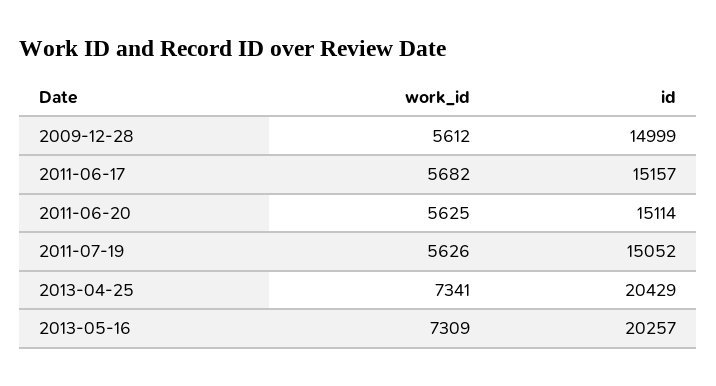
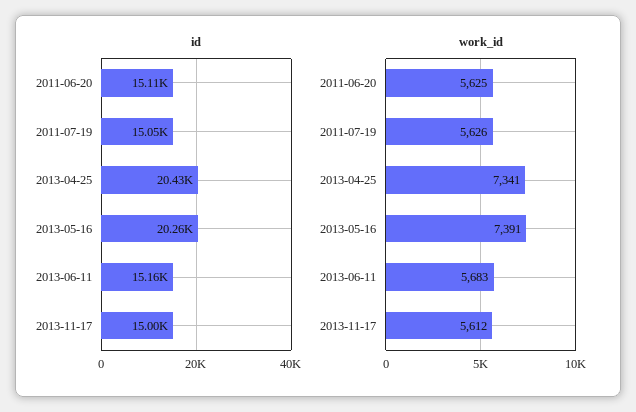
work_id, 2009-12-28: 5612 -> none
id, 2009-12-28: 14999 -> none
work_id, 2011-06-17: 5682 -> none
id, 2011-06-17: 15157 -> none
work_id, 2013-05-16: 7309 -> 7391
id, 2013-06-11: none -> 15160
id, 2013-11-17: none -> 15000
work_id, 2013-06-11: none -> 5683
work_id, 2013-11-17: none -> 5612

